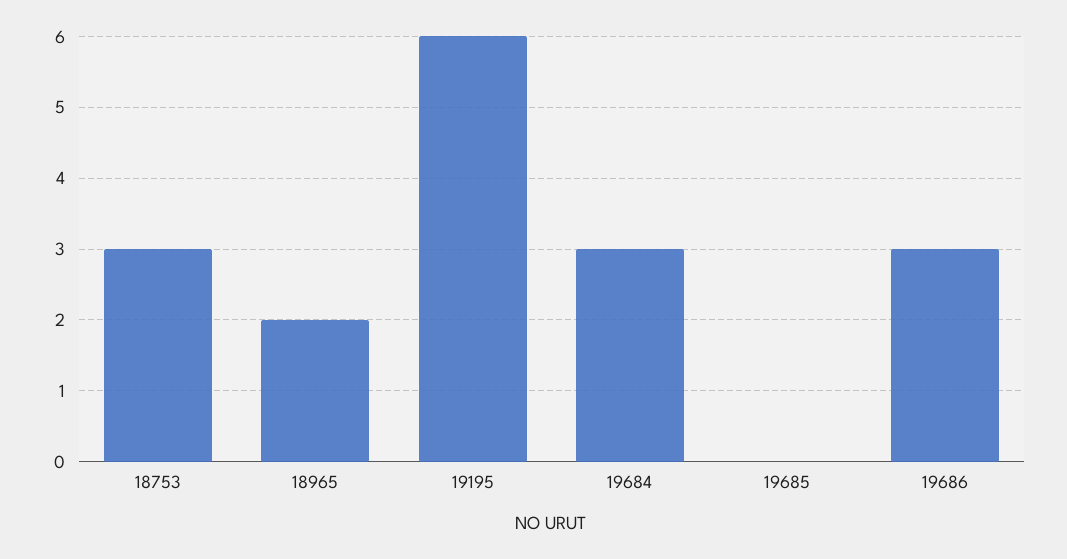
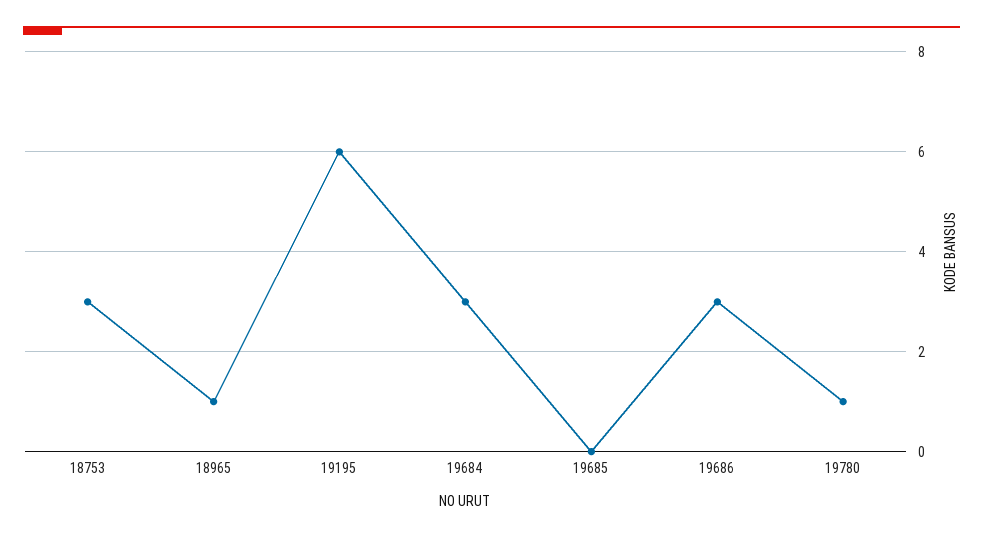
18965: 2 -> 1
19780: none -> 1

